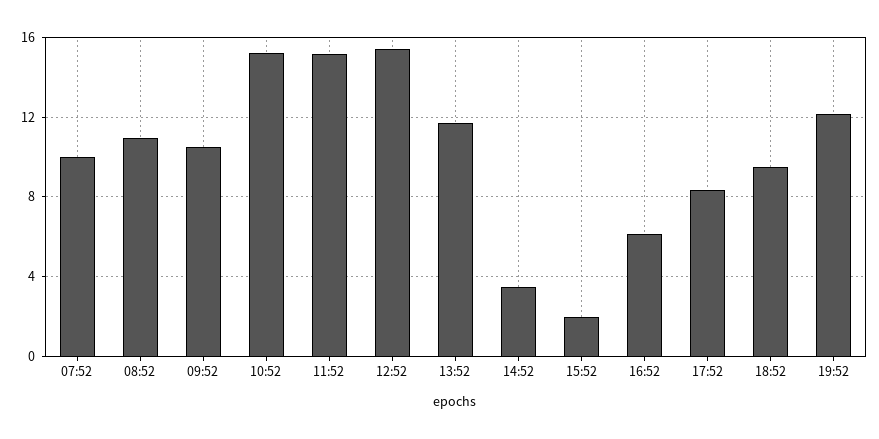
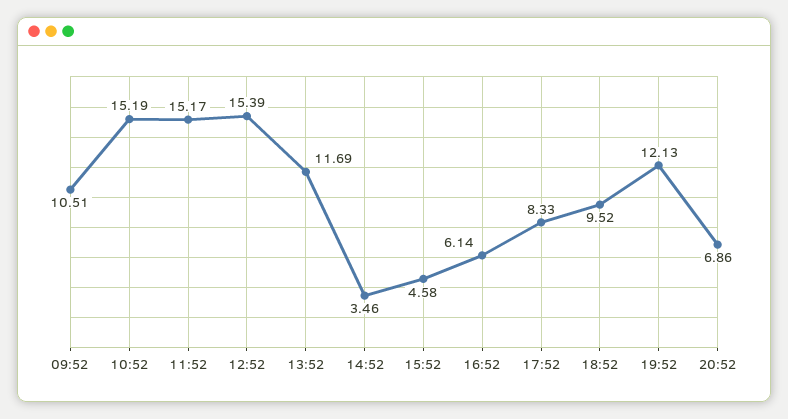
07:52: 10 -> none
08:52: 11 -> none
15:52: 2 -> 4.58
20:52: none -> 6.86

